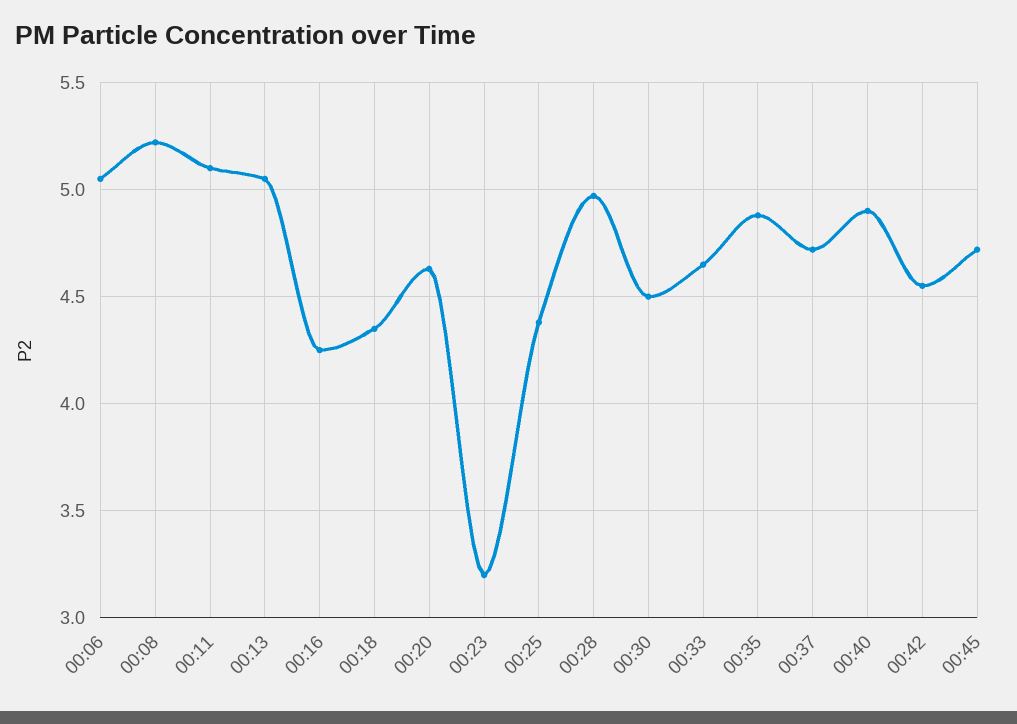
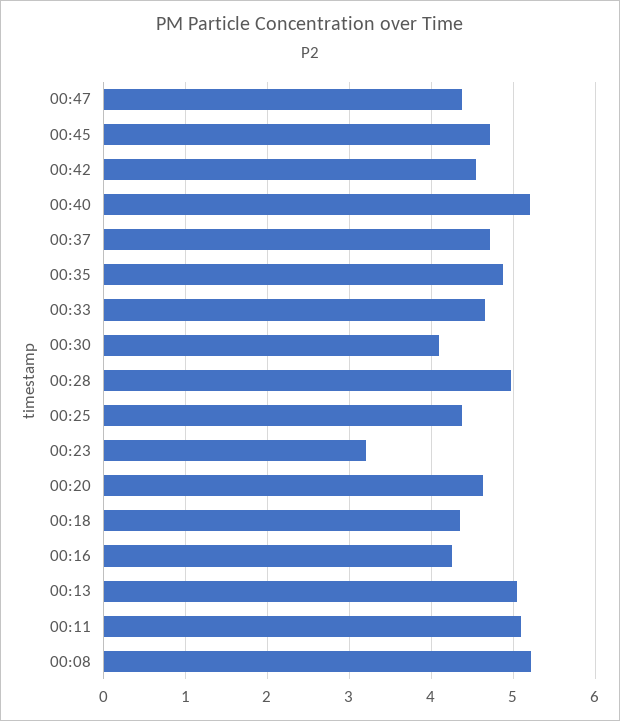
00:06: 5.05 -> none
00:30: 4.5 -> 4.1
00:40: 4.9 -> 5.2
00:47: none -> 4.4

